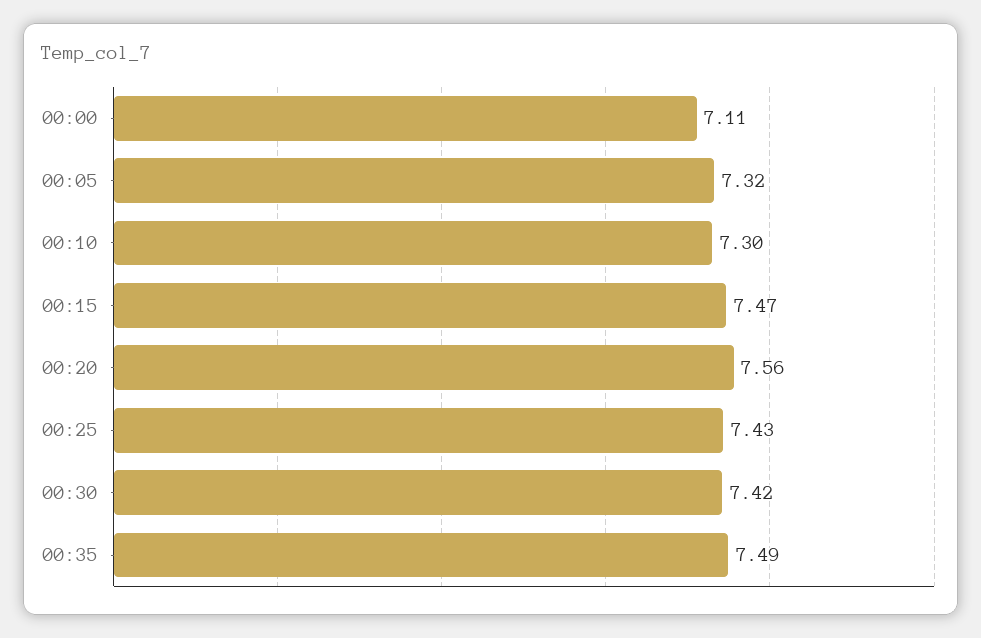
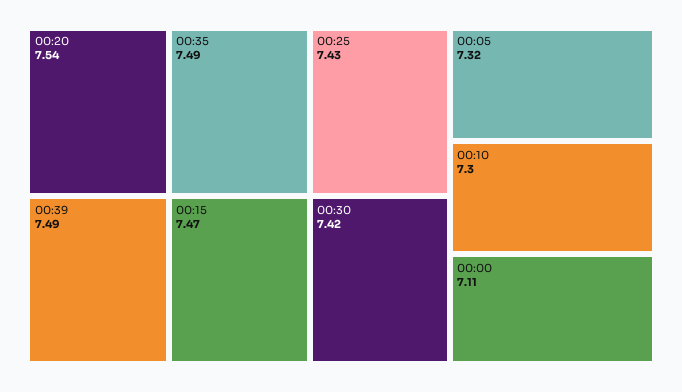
00:20: 7.56 -> 7.54
00:39: none -> 7.49

